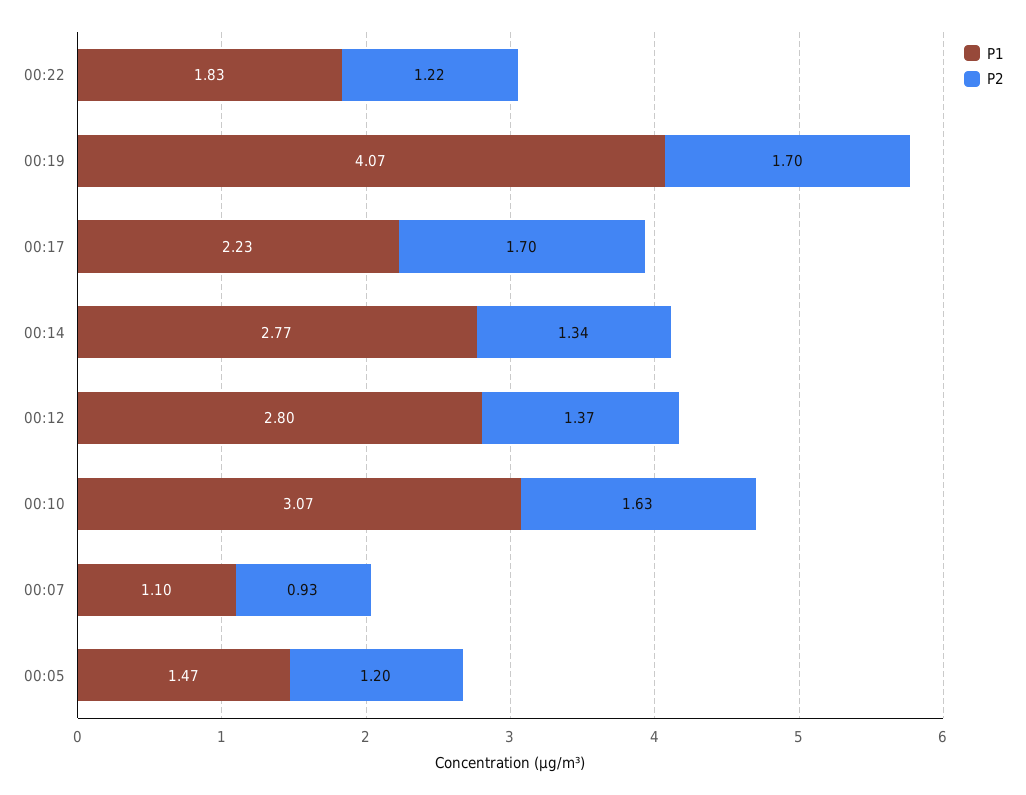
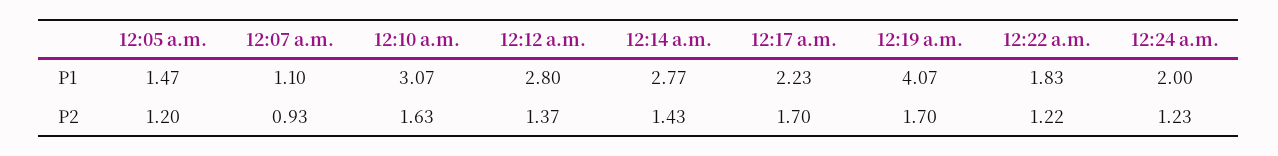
P2, 00:14: 1.34 -> 1.43
P1, 12:24 a.m.: none -> 2
P2, 12:24 a.m.: none -> 1.23

